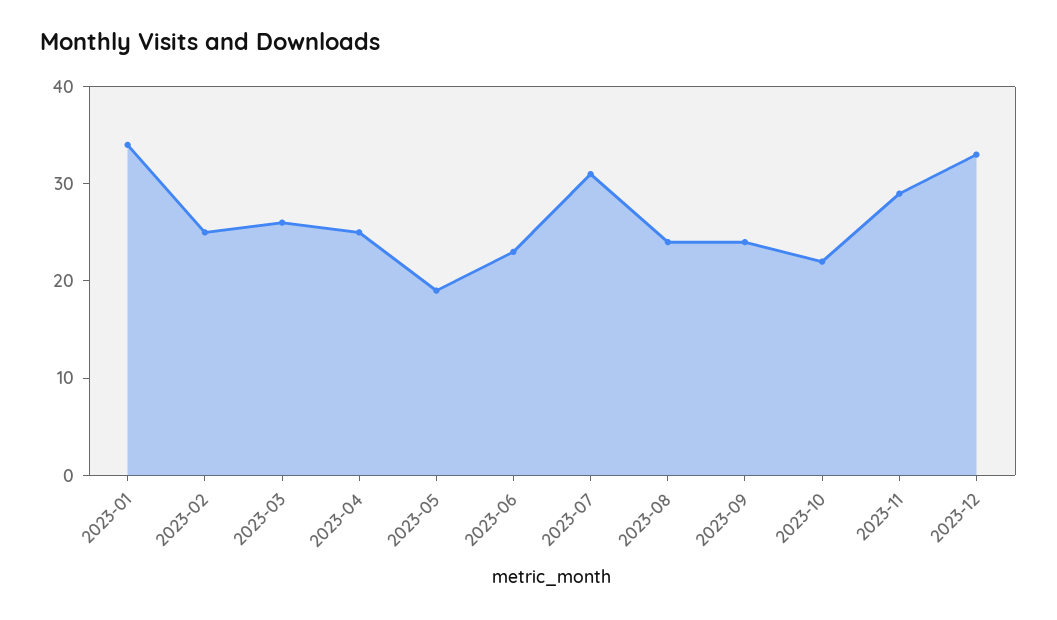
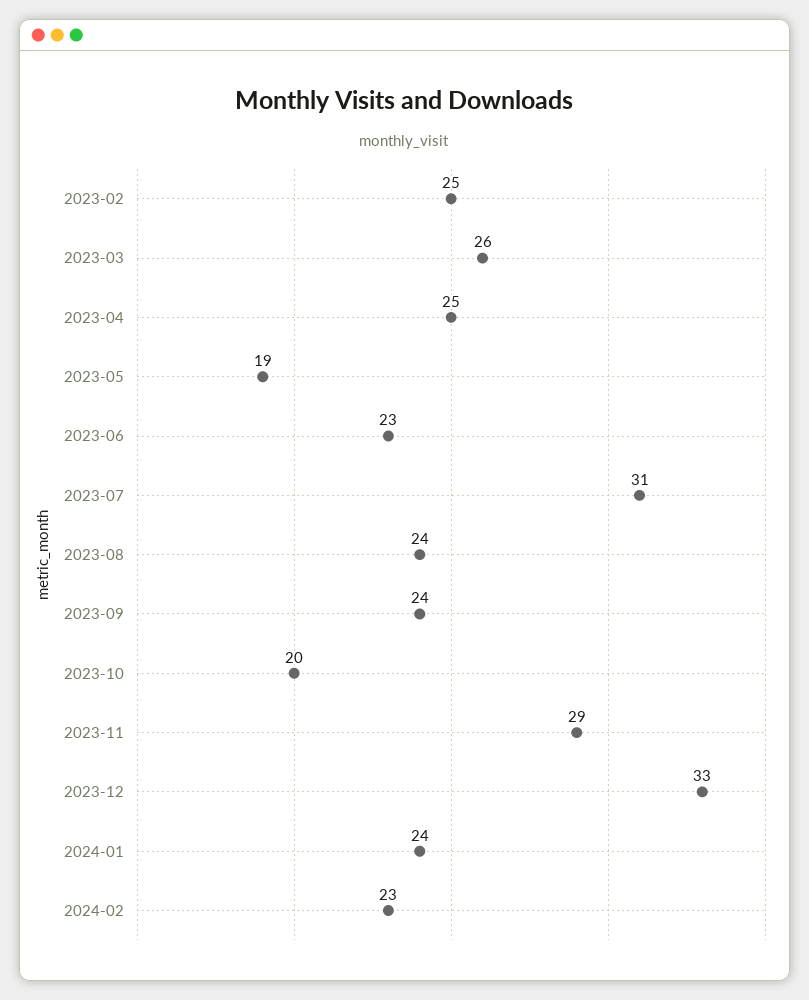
2023-01: 34 -> none
2023-10: 22 -> 20
2024-01: none -> 24
2024-02: none -> 23

